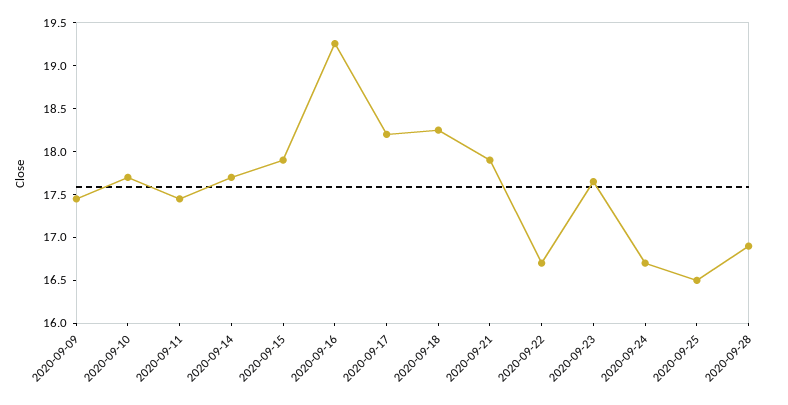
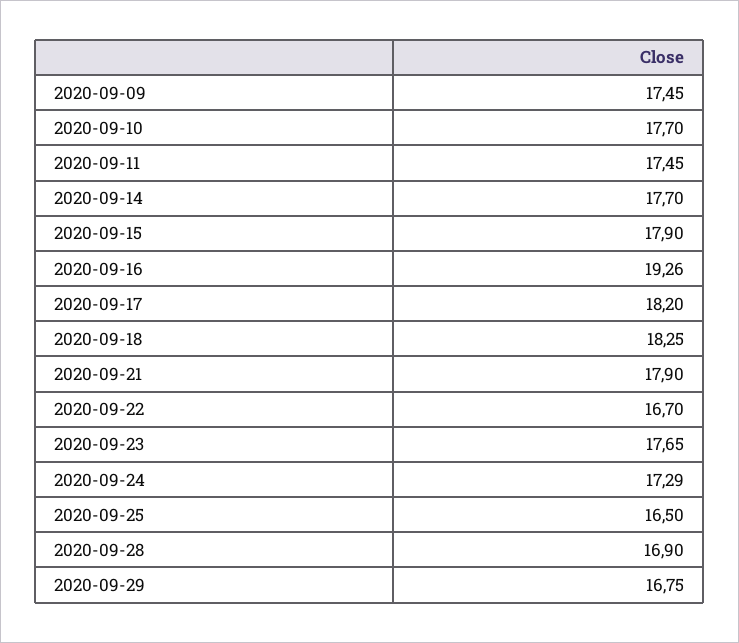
2020-09-24: 16.7 -> 17.29
2020-09-29: none -> 16.75

